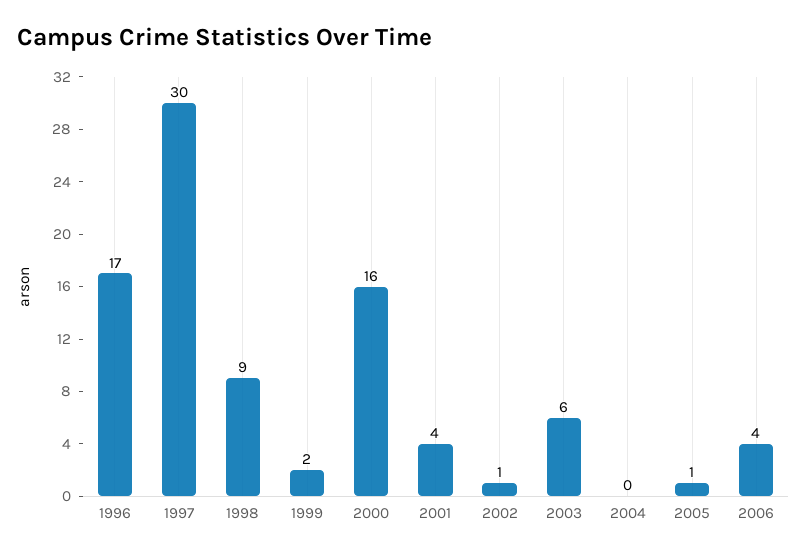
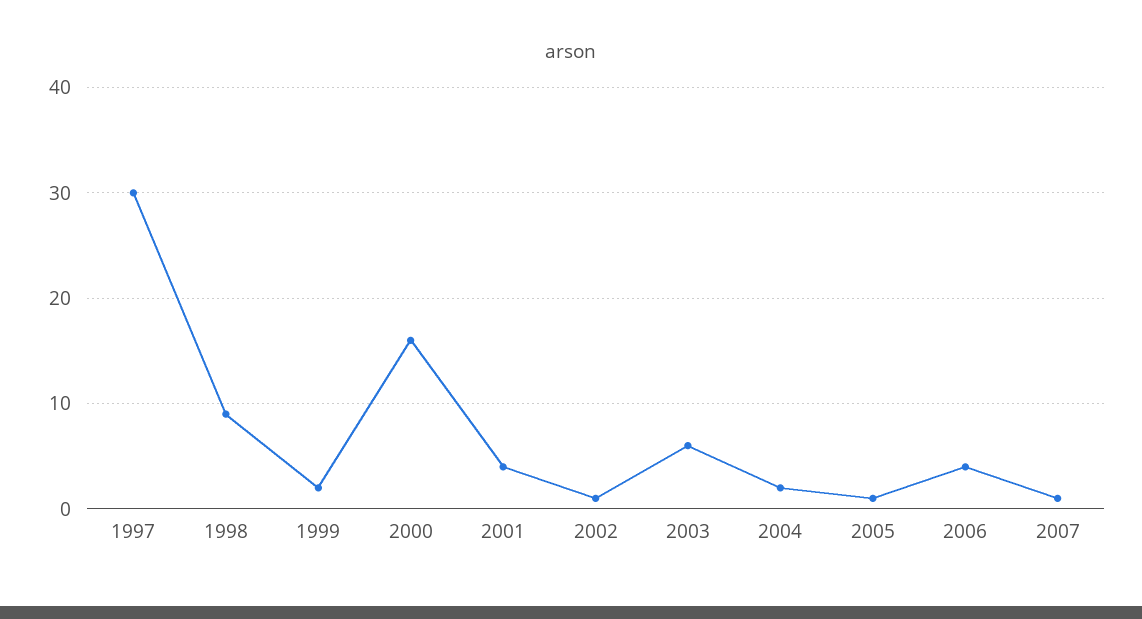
1996: 17 -> none
2004: 0 -> 2
2007: none -> 1

